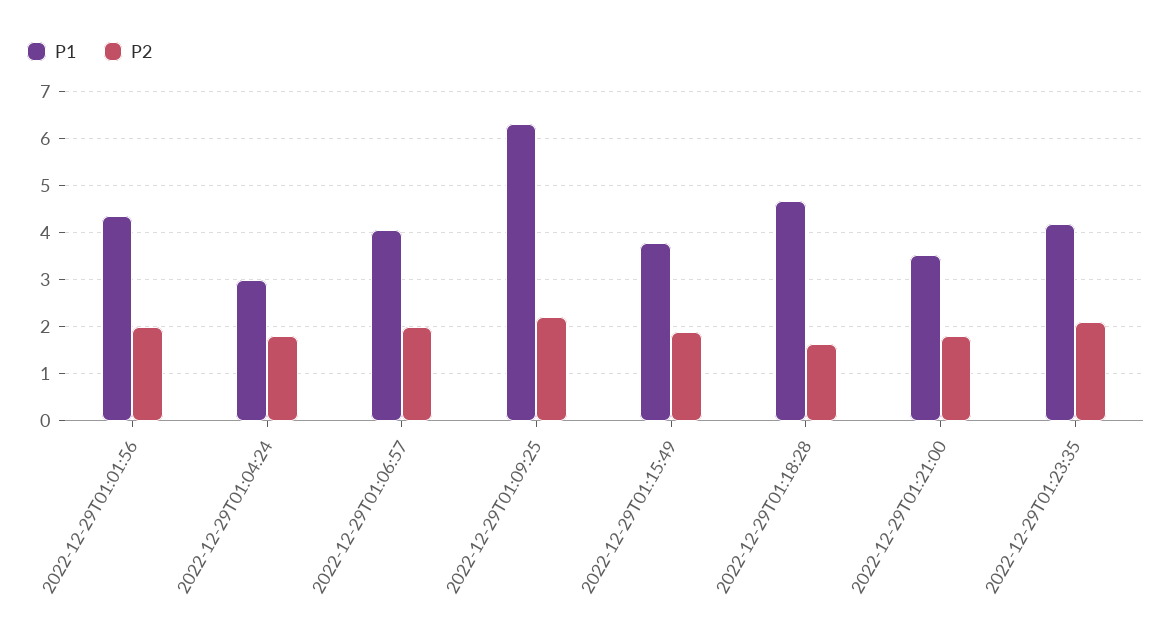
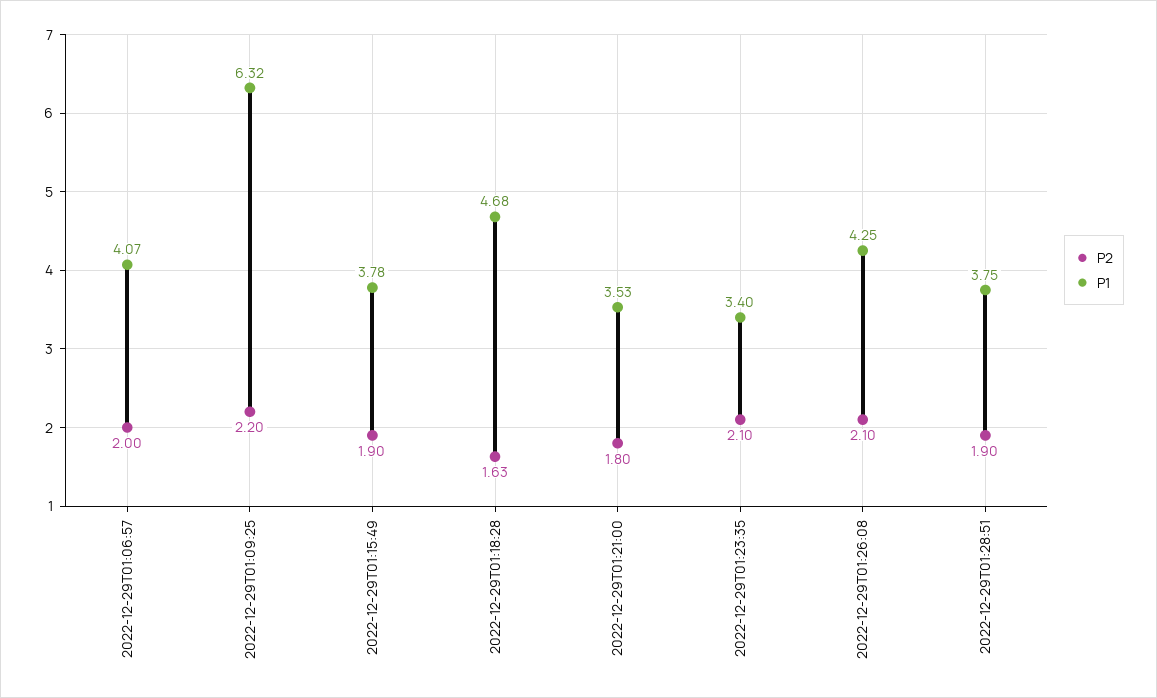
P1, 2022-12-29T01:01:56: 4.4 -> none
P2, 2022-12-29T01:01:56: 2 -> none
P1, 2022-12-29T01:04:24: 3 -> none
P2, 2022-12-29T01:04:24: 1.8 -> none
P1, 2022-12-29T01:23:35: 4.2 -> 3.4
P2, 2022-12-29T01:26:08: none -> 2.1
P1, 2022-12-29T01:26:08: none -> 4.25
P2, 2022-12-29T01:28:51: none -> 1.9
P1, 2022-12-29T01:28:51: none -> 3.75

